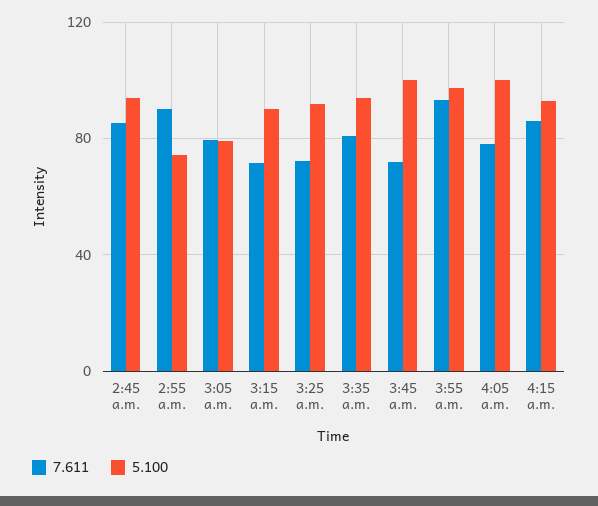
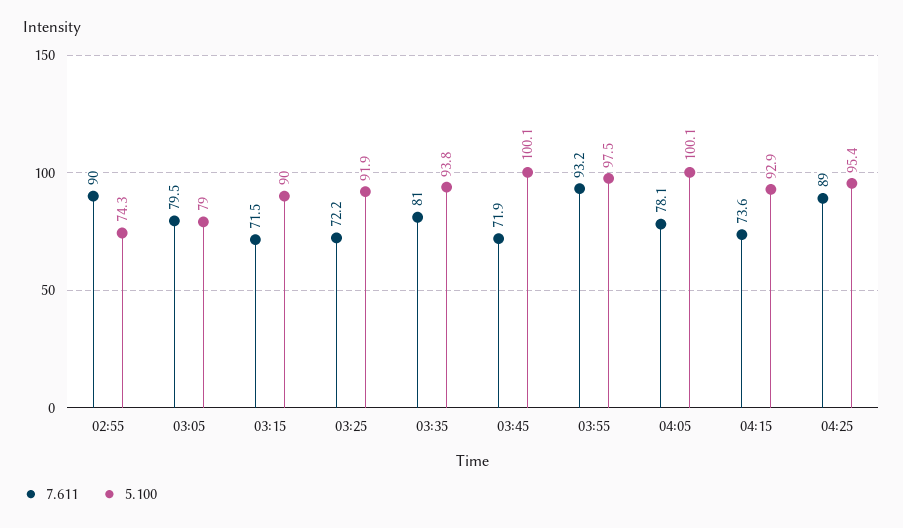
7.611, 2:45 a.m.: 85 -> none
5.100, 2:45 a.m.: 95 -> none
7.611, 4:15 a.m.: 85 -> 73.6
7.611, 04:25: none -> 89
5.100, 04:25: none -> 95.4

